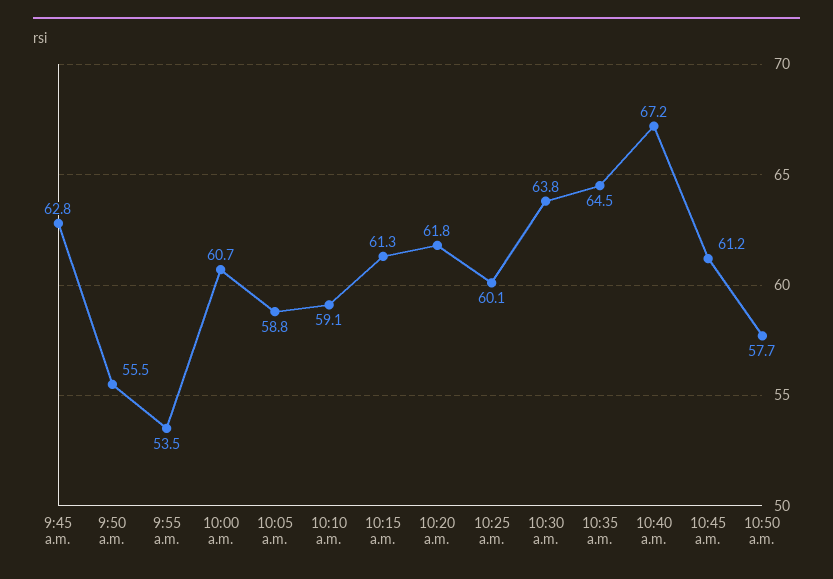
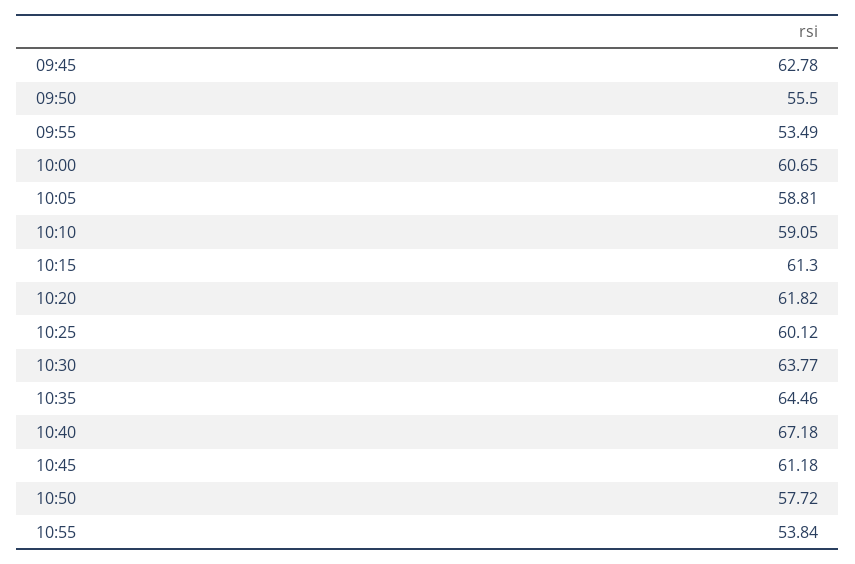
10:55: none -> 53.84

